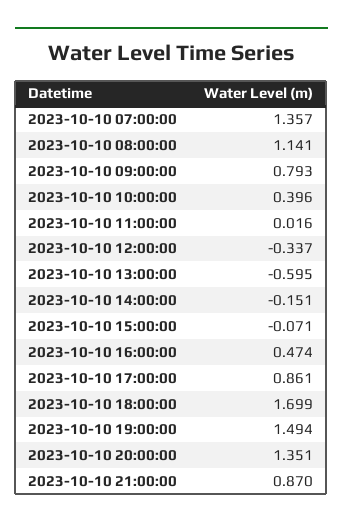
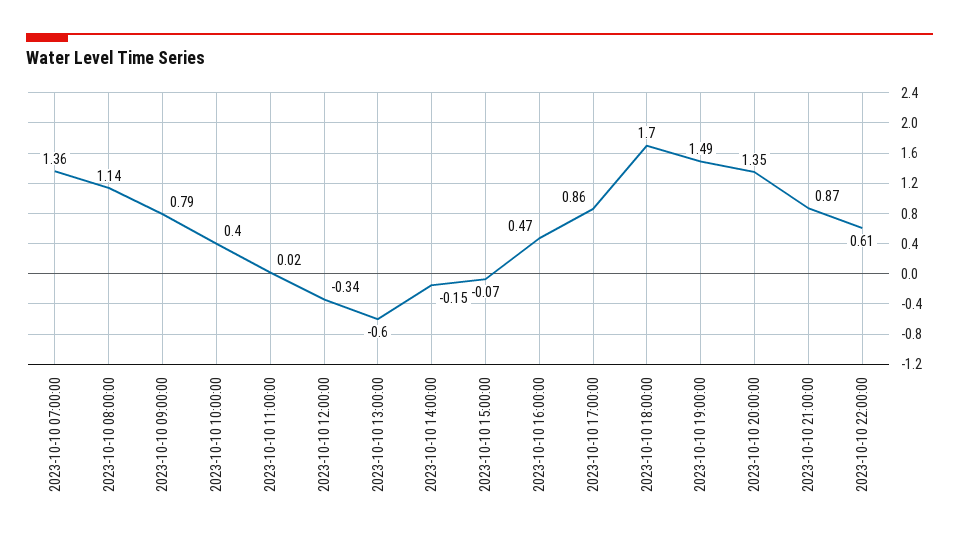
2023-10-10 22:00:00: none -> 0.61

